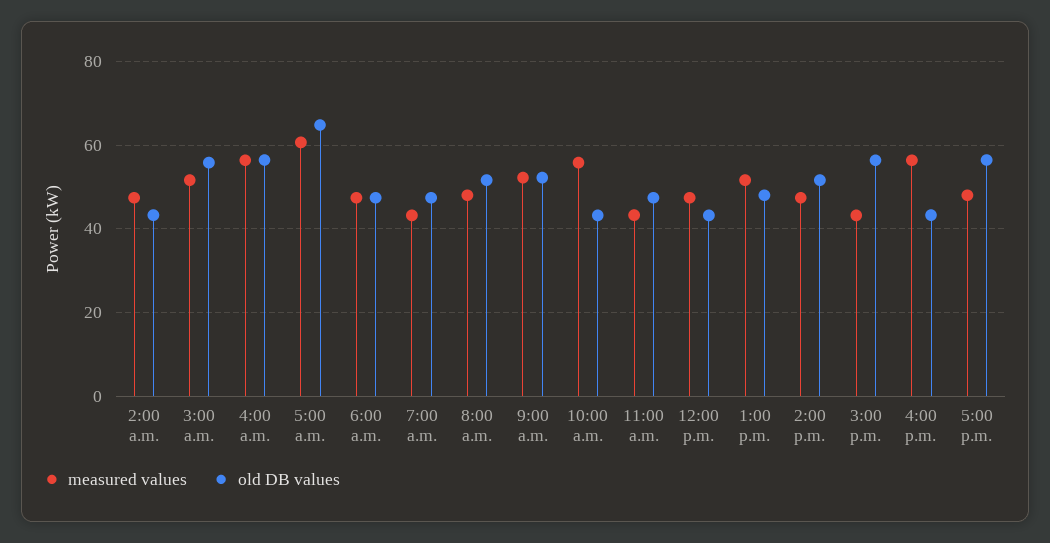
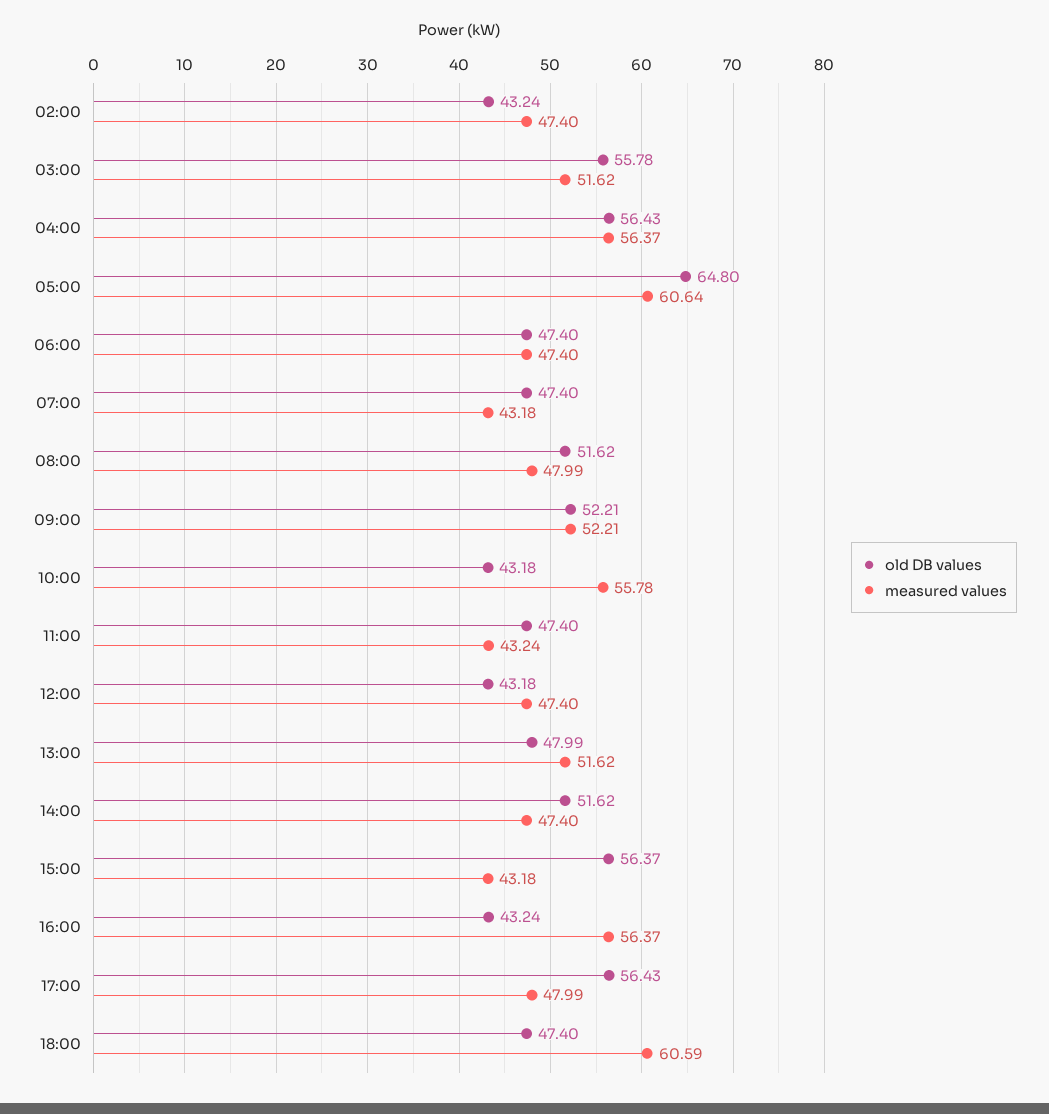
old DB values, 18:00: none -> 47.4
measured values, 18:00: none -> 60.59

